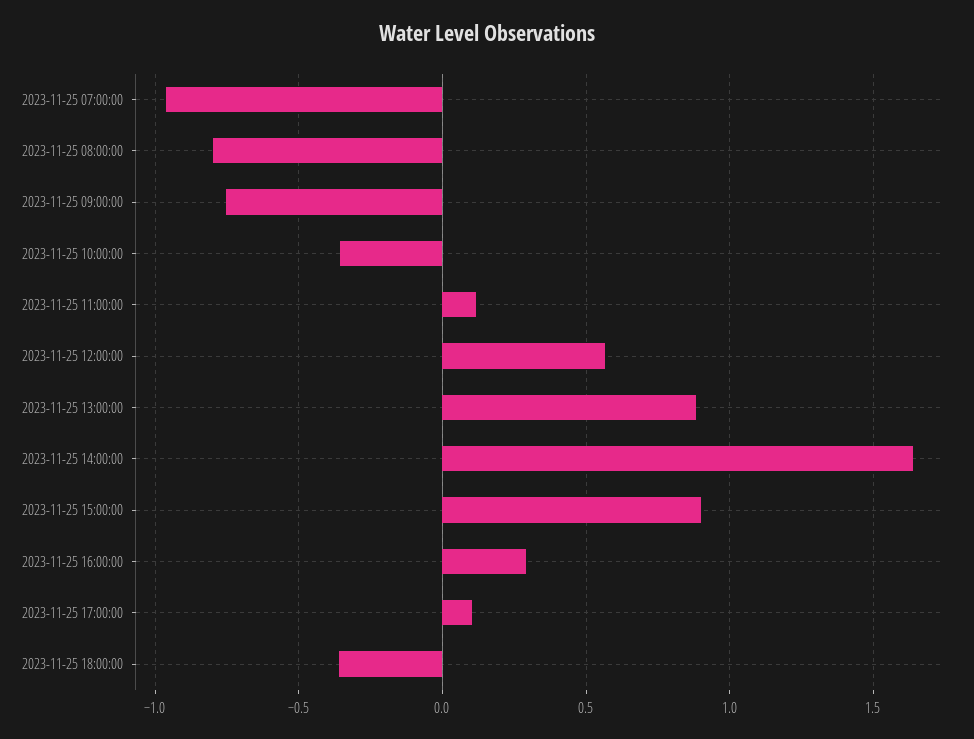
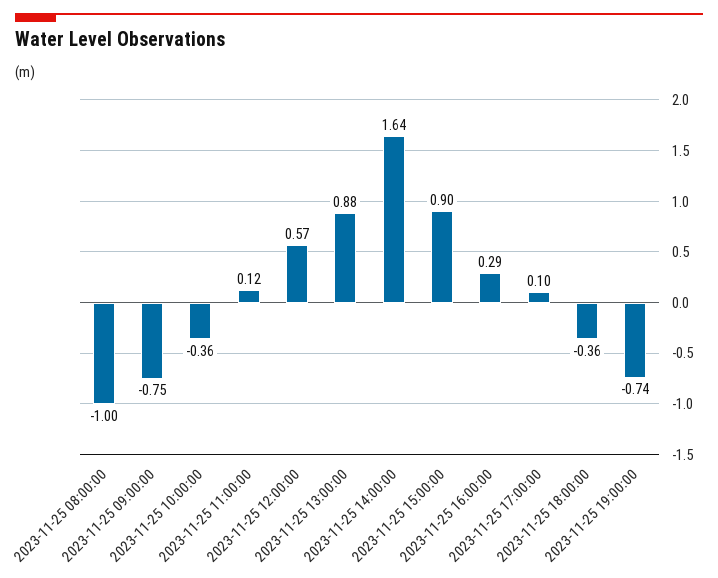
2023-11-25 07:00:00: -0.95 -> none
2023-11-25 08:00:00: -0.8 -> -1
2023-11-25 19:00:00: none -> -0.74

